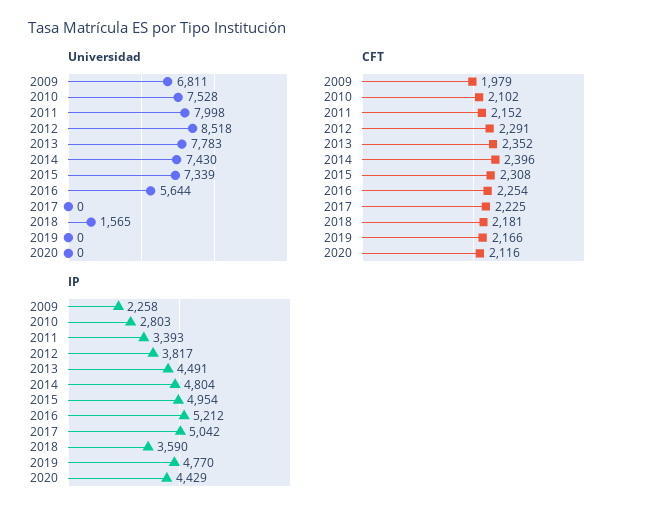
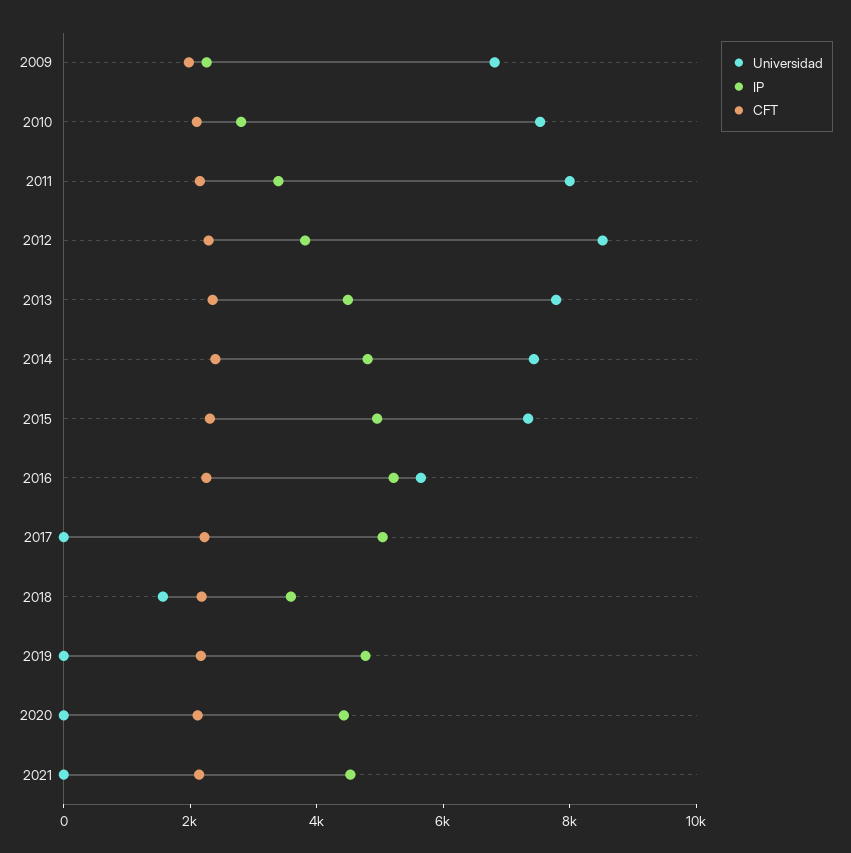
Universidad, 2021: none -> 0
IP, 2021: none -> 4500
CFT, 2021: none -> 2000

